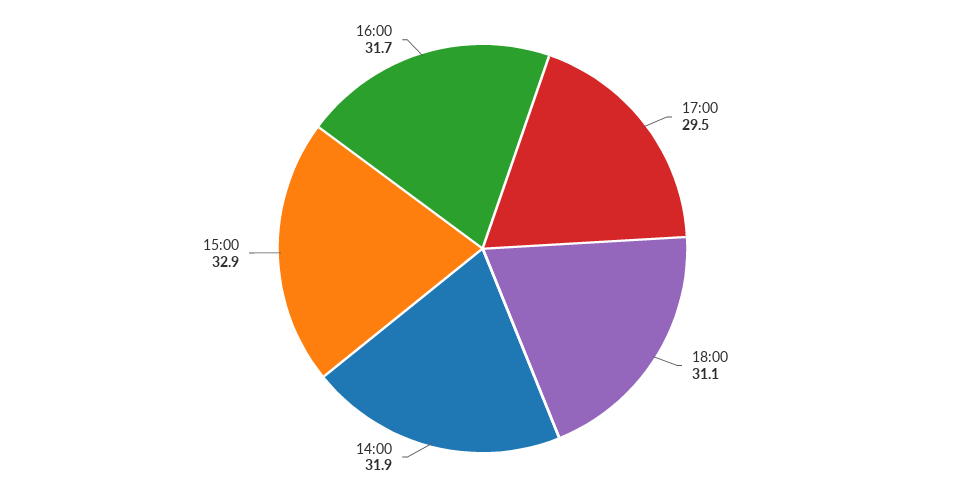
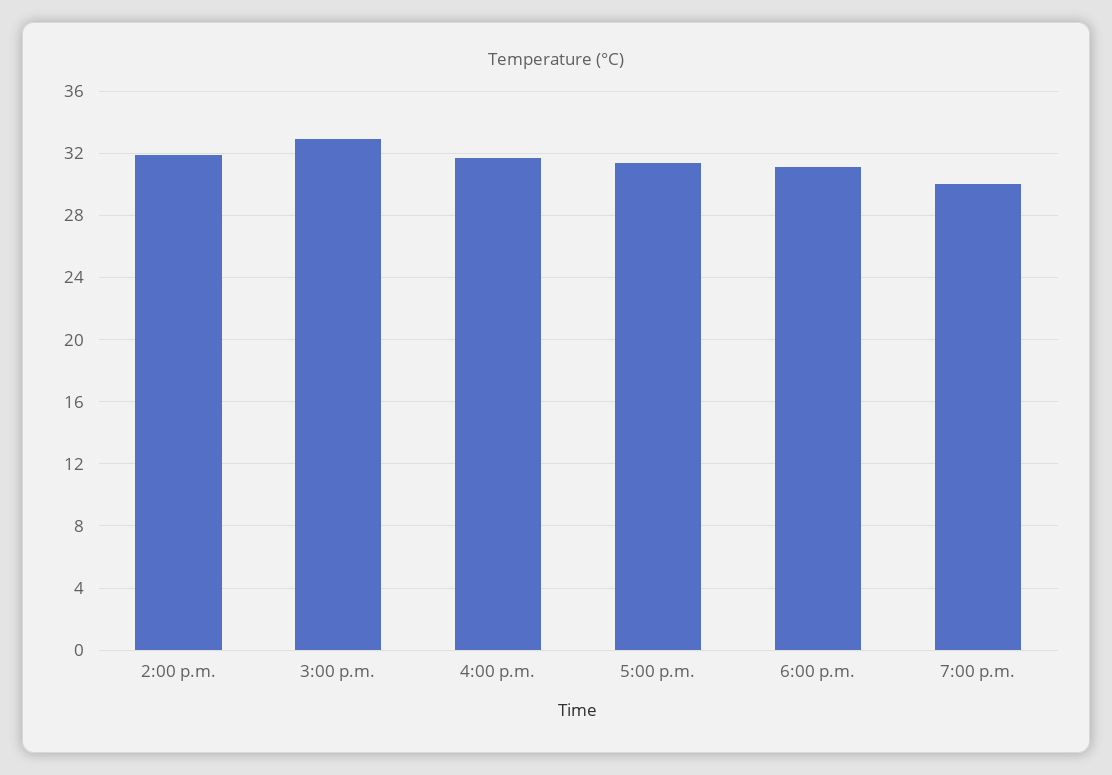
17:00: 29.5 -> 31.5
7:00 p.m.: none -> 30

